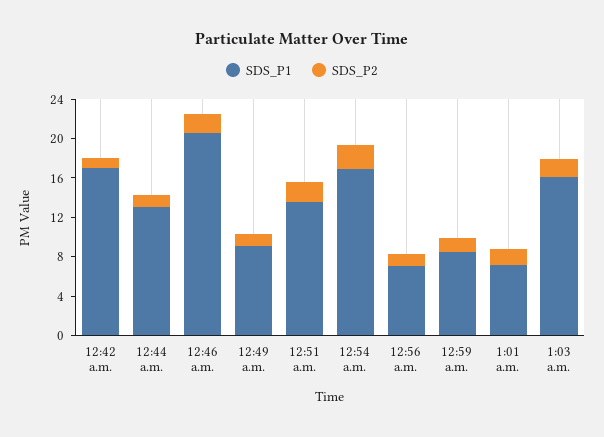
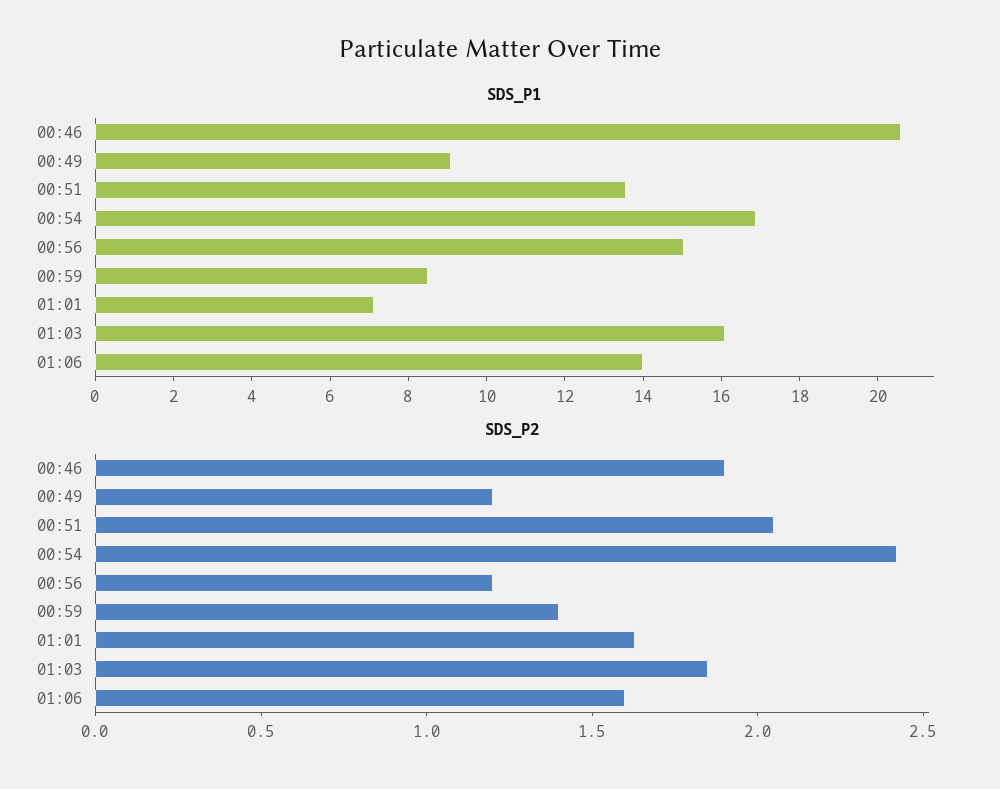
SDS_P1, 12:42 a.m.: 17 -> none
SDS_P2, 12:42 a.m.: 1 -> none
SDS_P1, 12:44 a.m.: 13 -> none
SDS_P2, 12:44 a.m.: 1 -> none
SDS_P1, 12:56 a.m.: 7 -> 15
SDS_P1, 01:06: none -> 14
SDS_P2, 01:06: none -> 1.6

